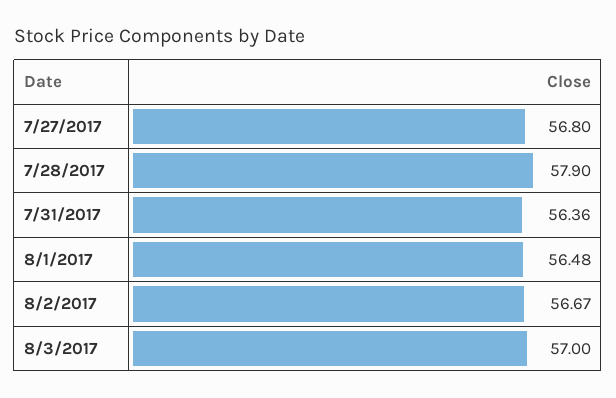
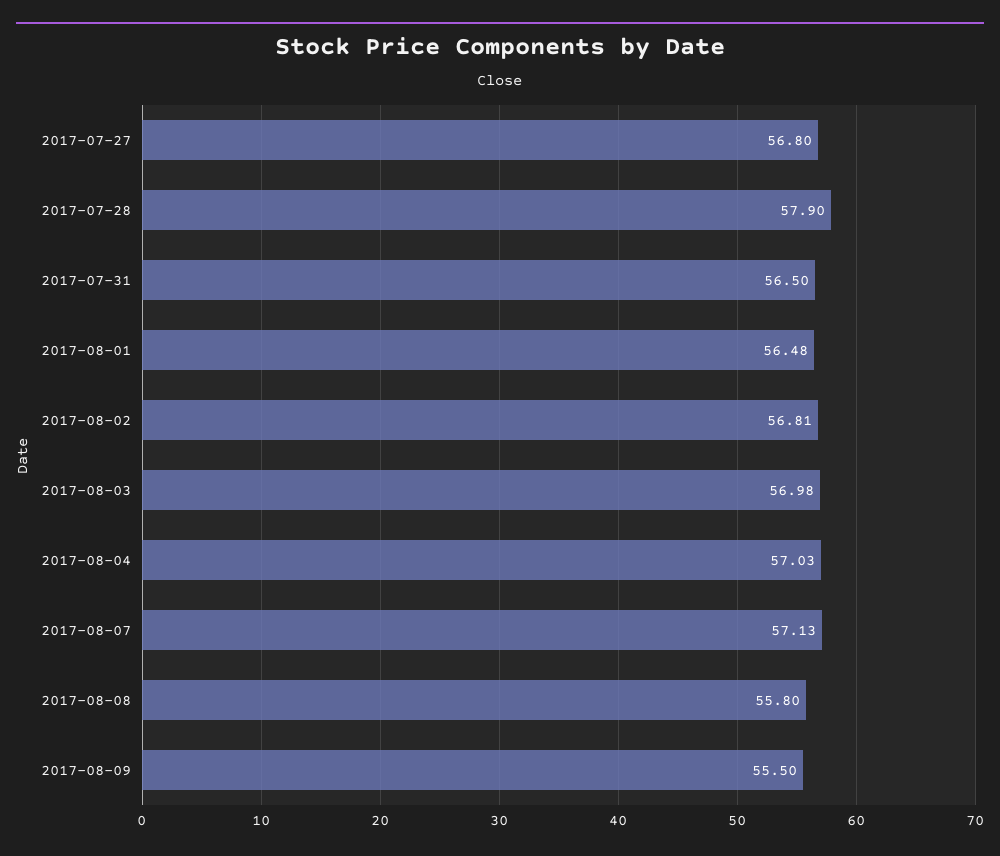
7/31/2017: 56.36 -> 56.5
8/2/2017: 56.67 -> 56.81
8/3/2017: 57 -> 56.98
2017-08-04: none -> 57.03
2017-08-07: none -> 57.13
2017-08-08: none -> 55.8
2017-08-09: none -> 55.5

